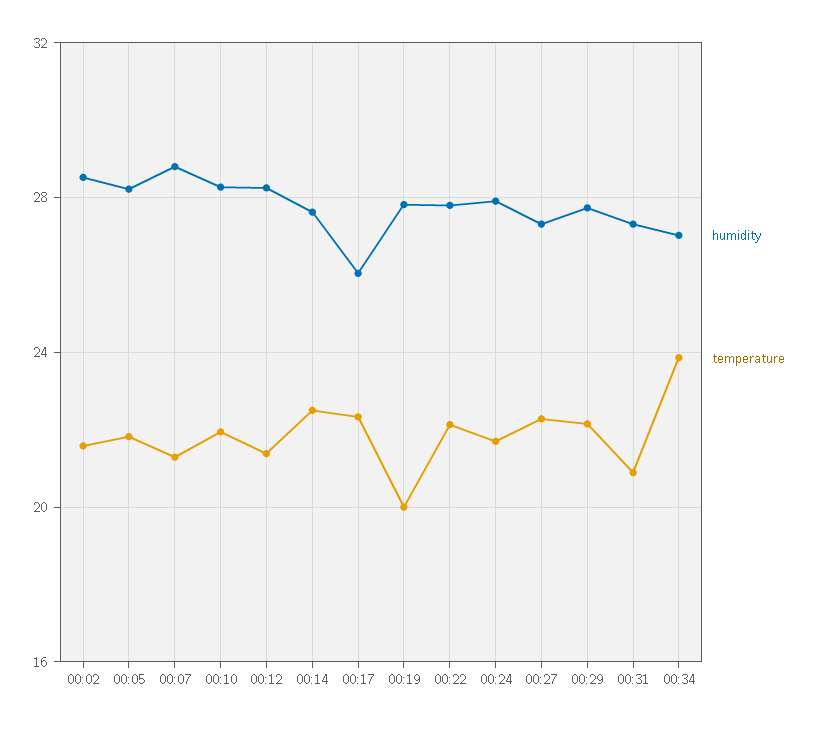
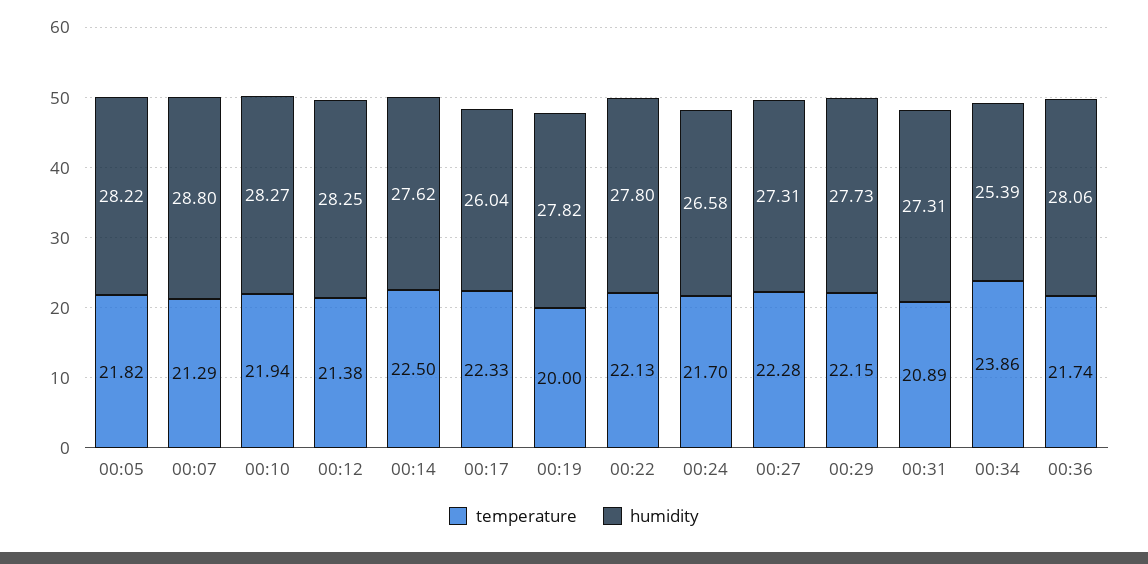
humidity, 00:02: 28.5 -> none
temperature, 00:02: 21.5 -> none
humidity, 00:24: 28 -> 26.58
humidity, 00:34: 27 -> 25.39
temperature, 00:36: none -> 21.74
humidity, 00:36: none -> 28.06

